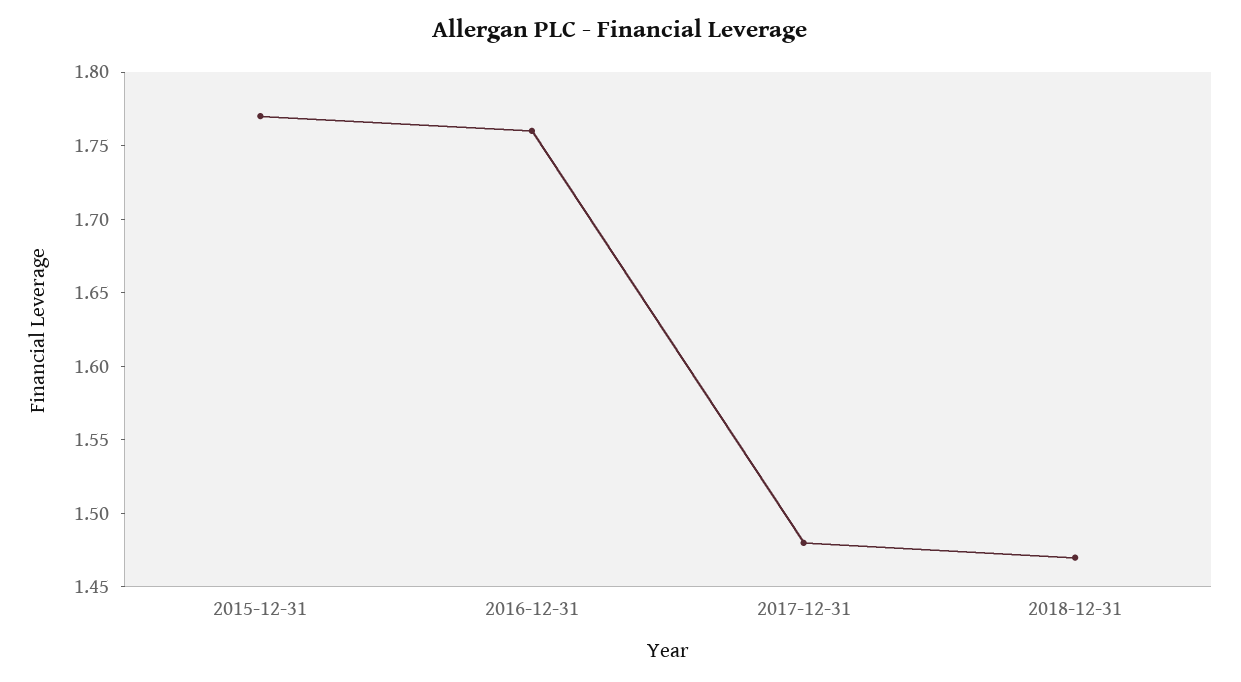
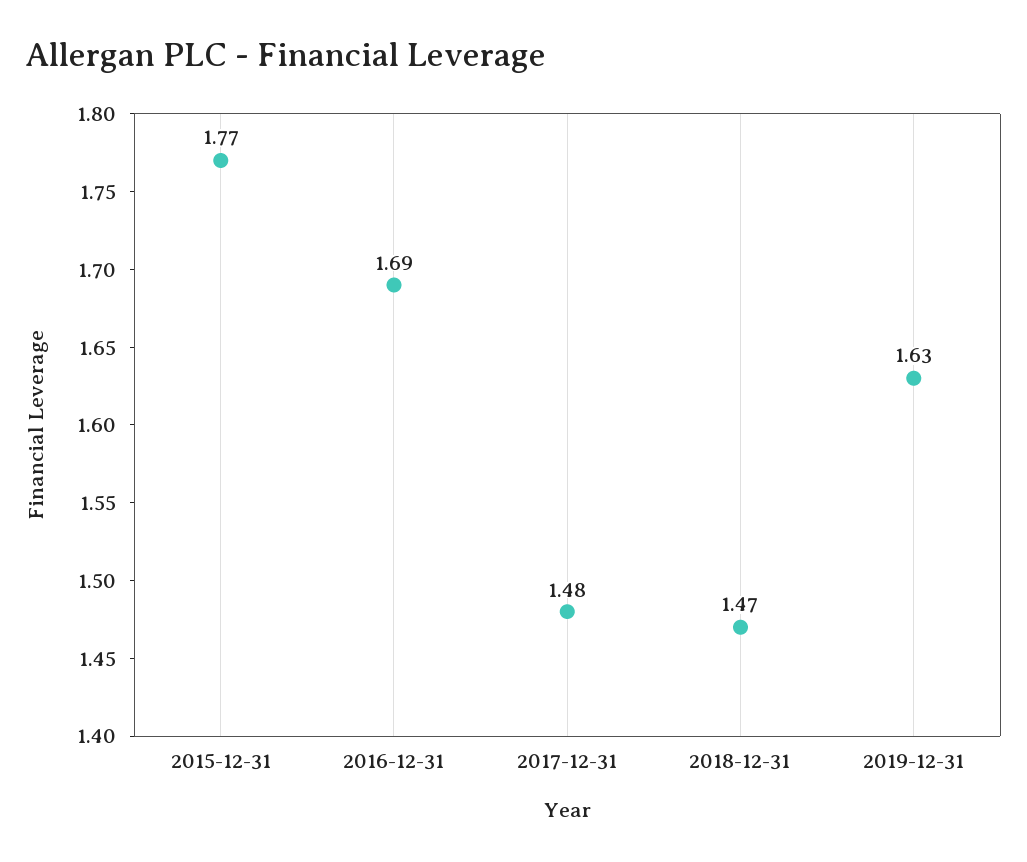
2016-12-31: 1.76 -> 1.69
2019-12-31: none -> 1.63

